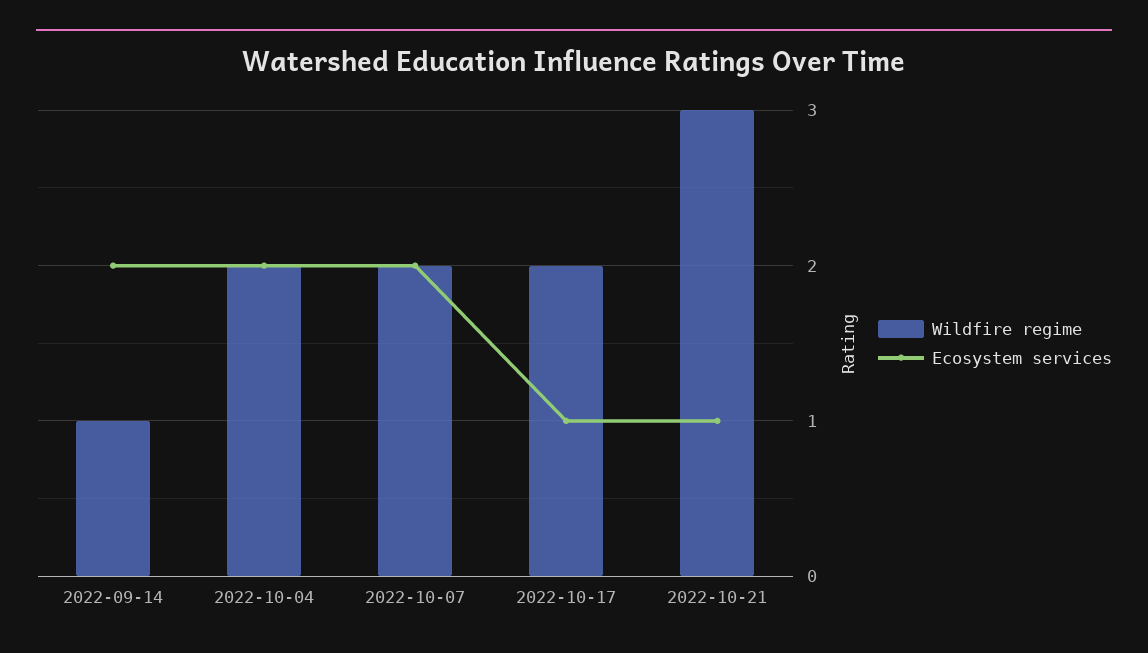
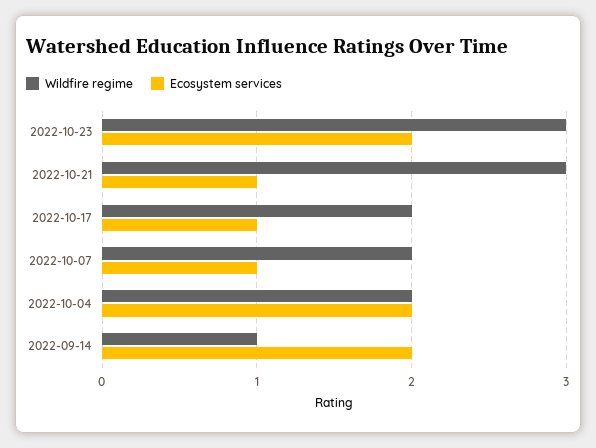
Ecosystem services, 2022-10-07: 2 -> 1
Wildfire regime, 2022-10-23: none -> 3
Ecosystem services, 2022-10-23: none -> 2

